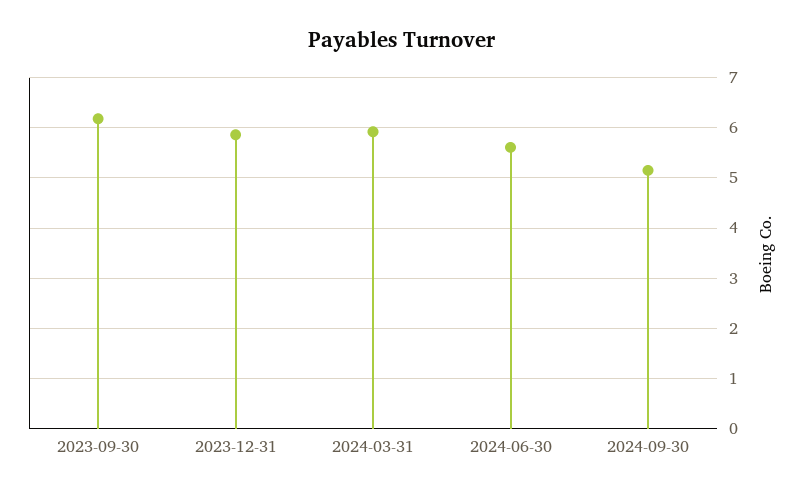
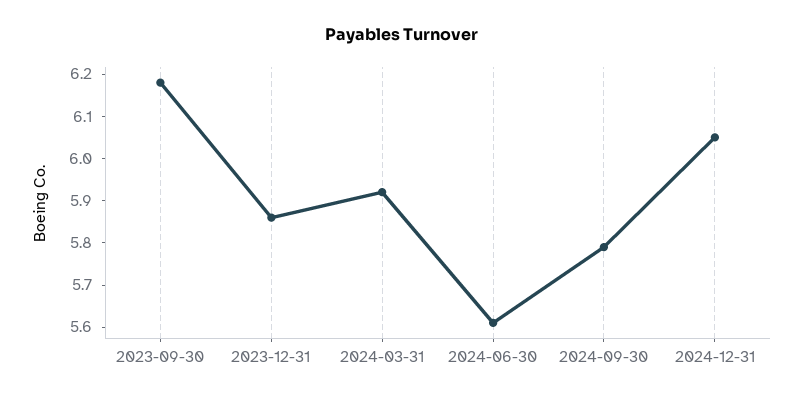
2024-09-30: 5.2 -> 5.8
2024-12-31: none -> 6.05

